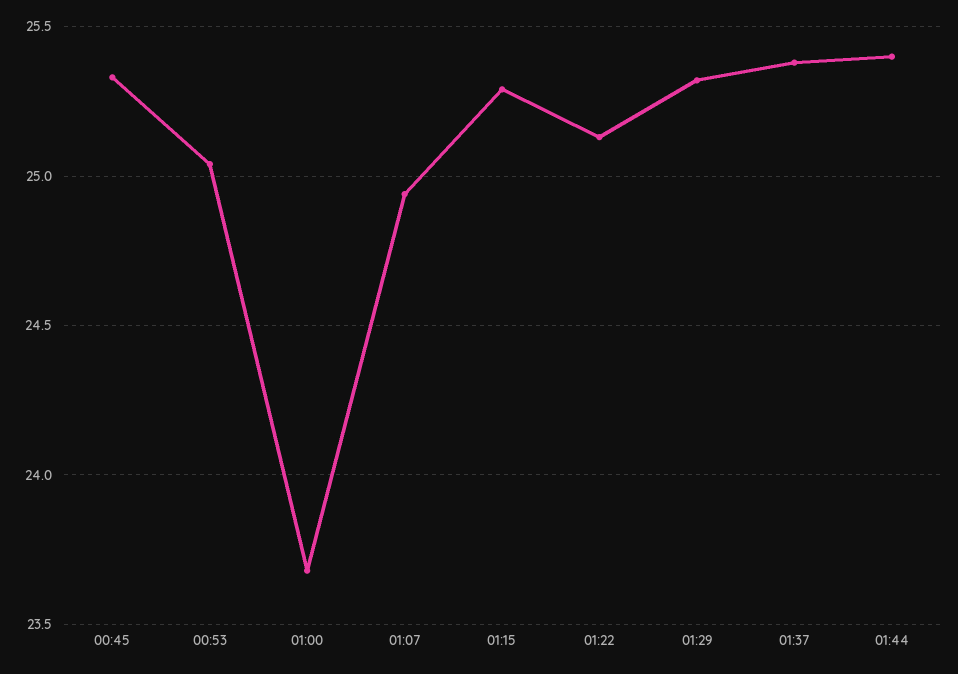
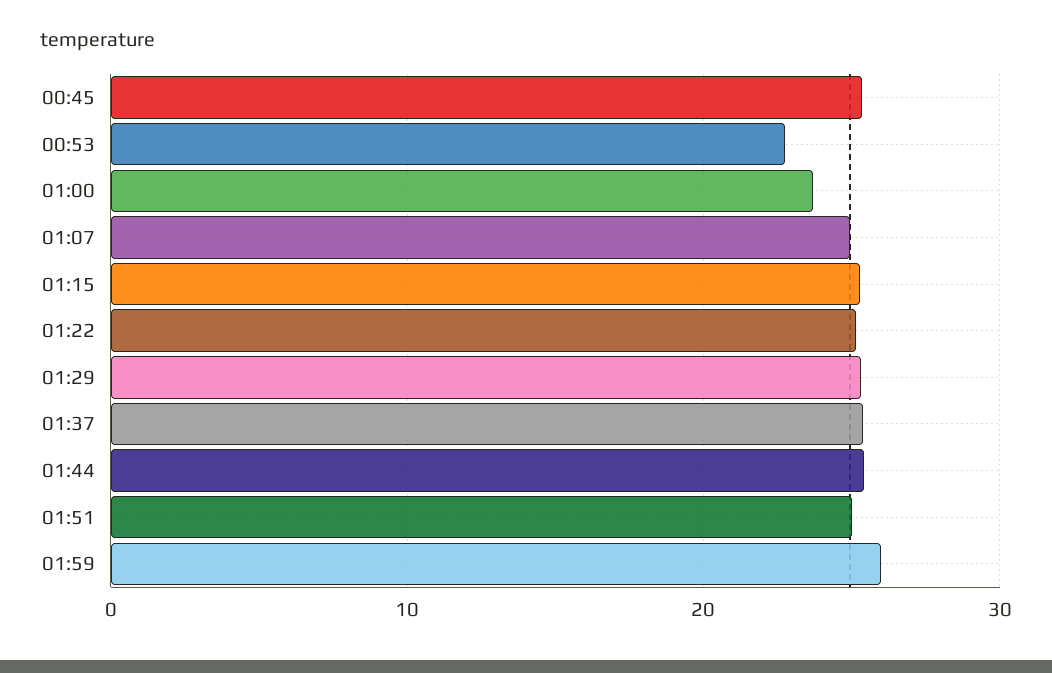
00:53: 25.05 -> 23
01:51: none -> 25
01:59: none -> 26

